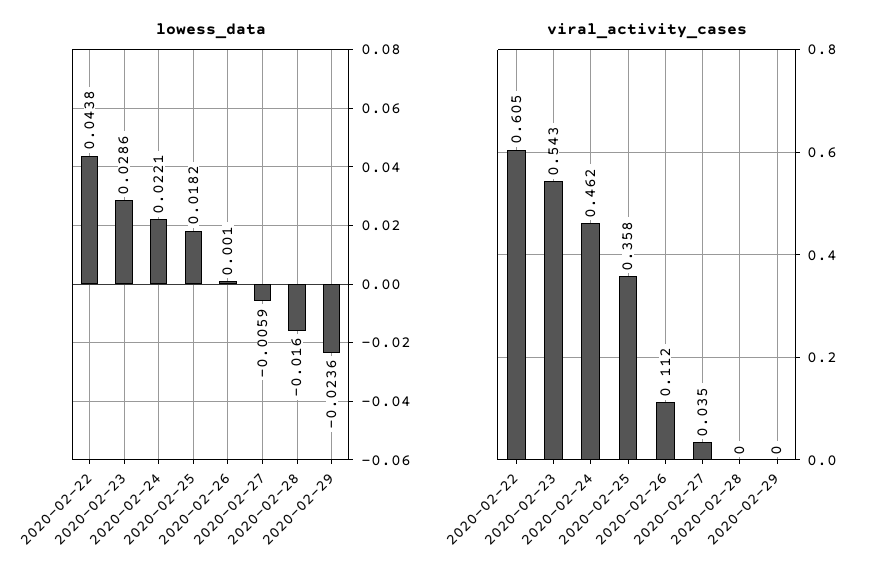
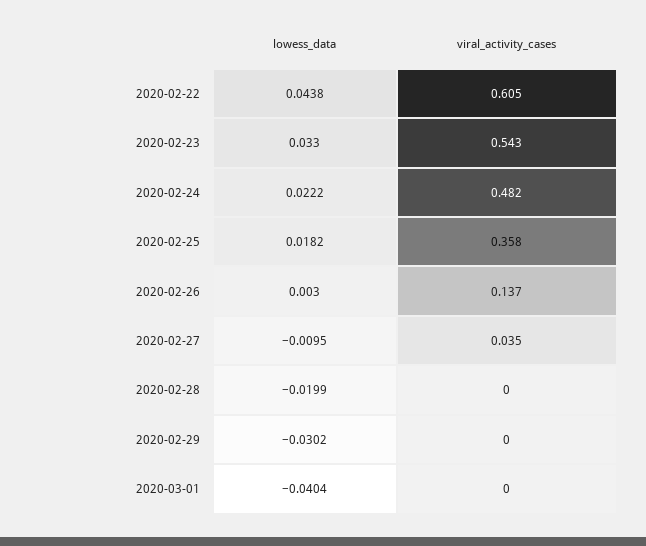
lowess_data, 2020-02-23: 0.0286 -> 0.033
lowess_data, 2020-02-24: 0.0221 -> 0.0222
lowess_data, 2020-02-26: 0.001 -> 0.003
lowess_data, 2020-02-27: -0.0059 -> -0.0095
lowess_data, 2020-02-28: -0.016 -> -0.0199
lowess_data, 2020-02-29: -0.0236 -> -0.0302
viral_activity_cases, 2020-02-24: 0.462 -> 0.482
viral_activity_cases, 2020-02-26: 0.112 -> 0.137
lowess_data, 2020-03-01: none -> -0.0404
viral_activity_cases, 2020-03-01: none -> 0

